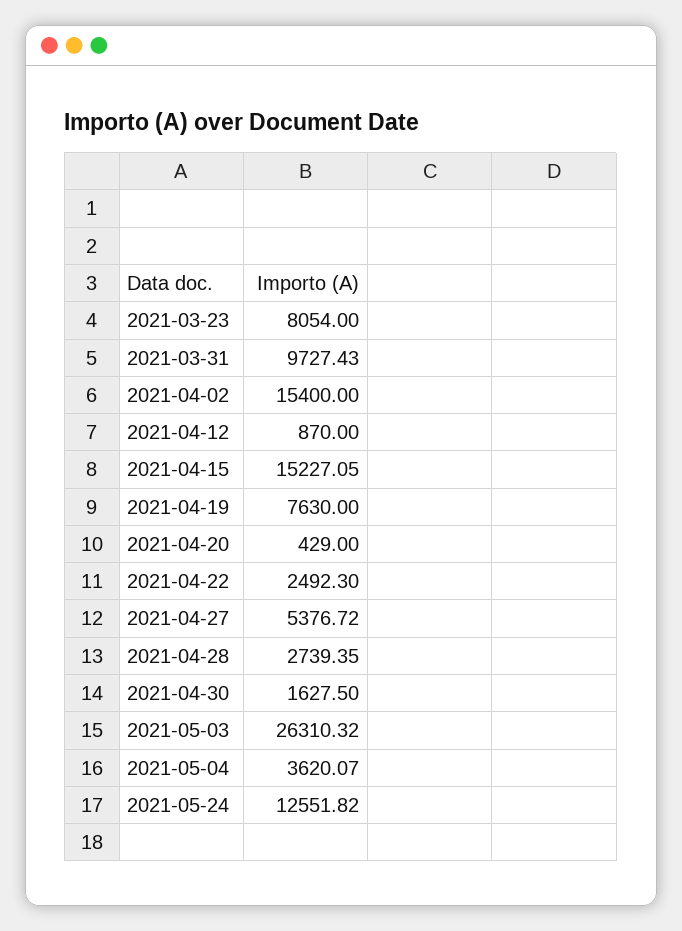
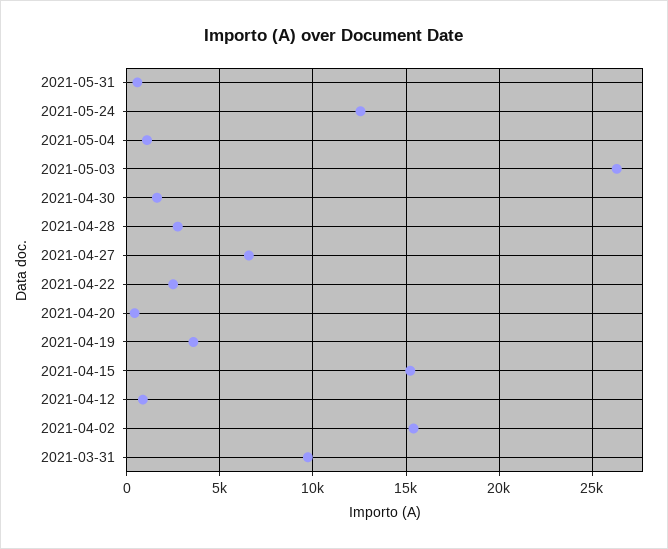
2021-03-23: 8054 -> none
2021-04-19: 7630 -> 3500
2021-04-27: 5376.72 -> 6500
2021-05-04: 3620.07 -> 1000
2021-05-31: none -> 500

